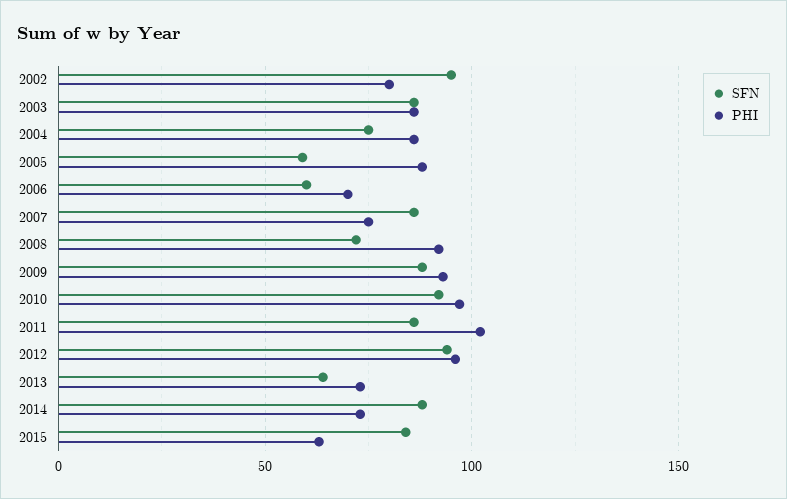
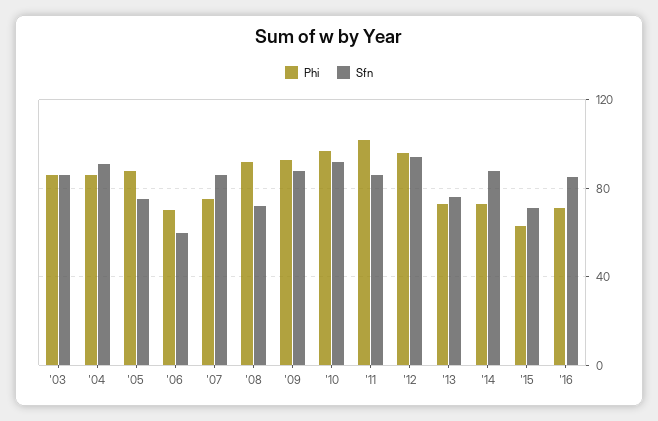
SFN, 2002: 95 -> none
PHI, 2002: 80 -> none
SFN, 2004: 75 -> 90
SFN, 2005: 60 -> 75
SFN, 2013: 65 -> 75
SFN, 2015: 85 -> 70
PHI, '16: none -> 70
SFN, '16: none -> 85

